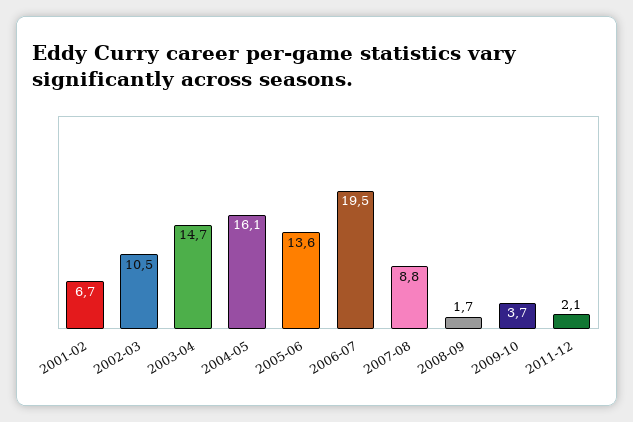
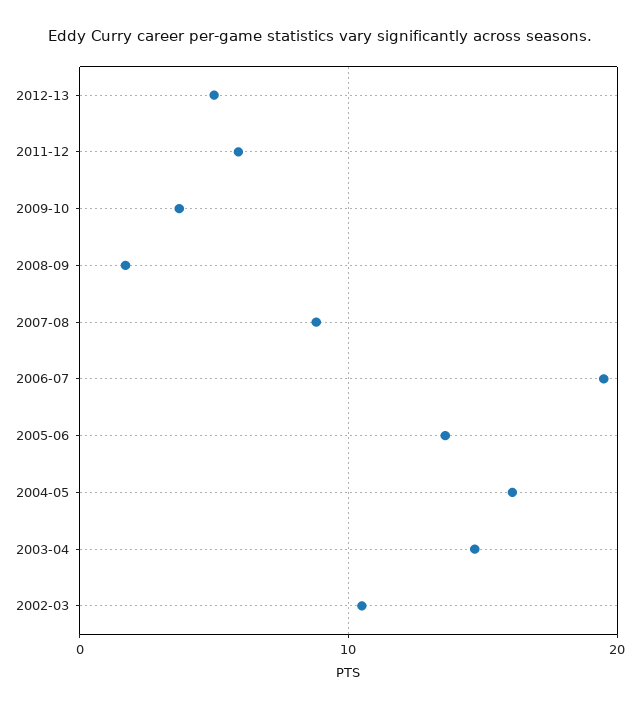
2001-02: 6.7 -> none
2011-12: 2.1 -> 6
2012-13: none -> 5

